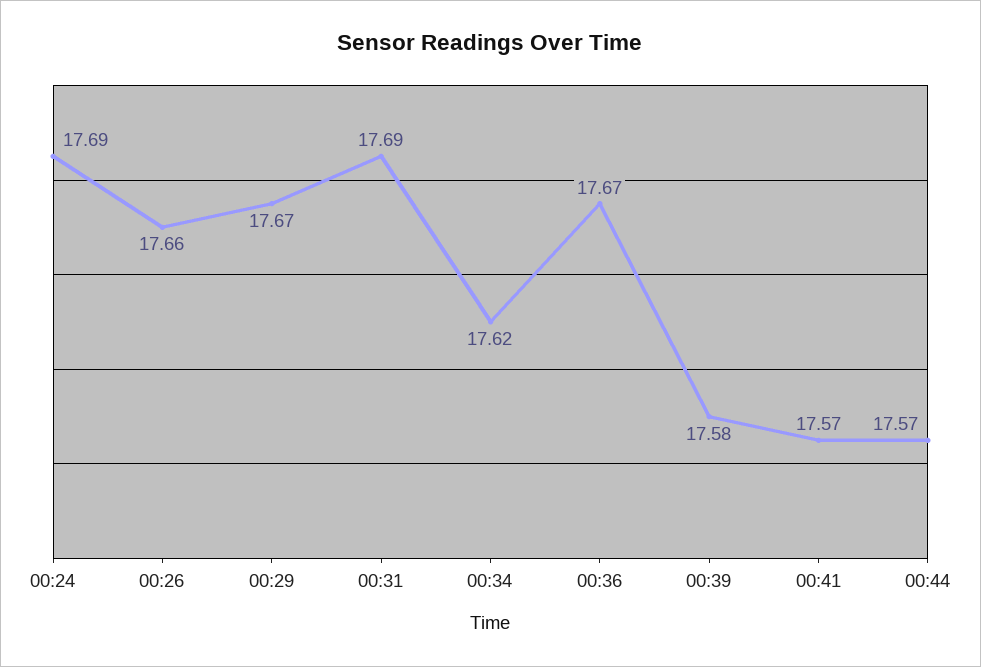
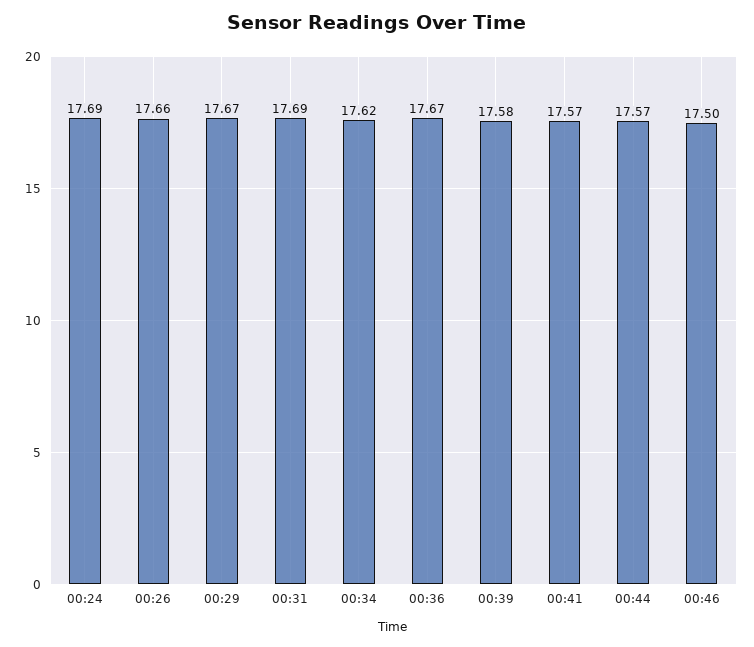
00:46: none -> 17.5

